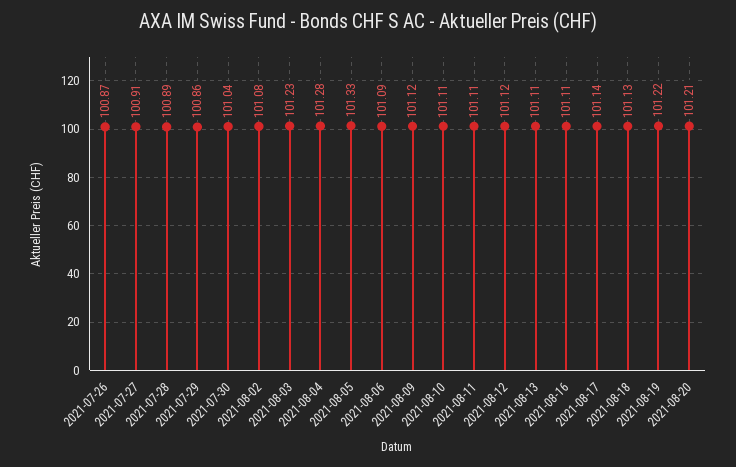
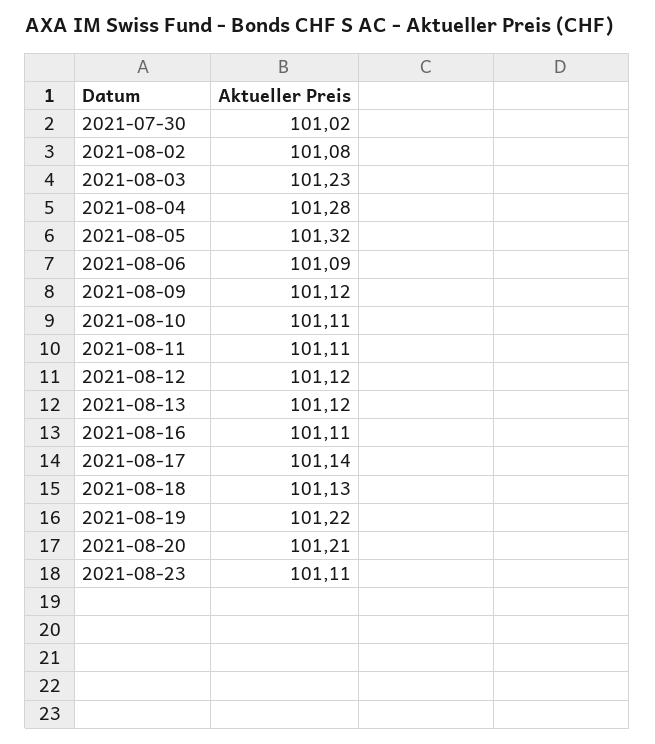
2021-07-26: 100.87 -> none
2021-07-27: 100.91 -> none
2021-07-28: 100.89 -> none
2021-07-29: 100.86 -> none
2021-07-30: 101.04 -> 101.02
2021-08-05: 101.33 -> 101.32
2021-08-13: 101.11 -> 101.12
2021-08-23: none -> 101.11

